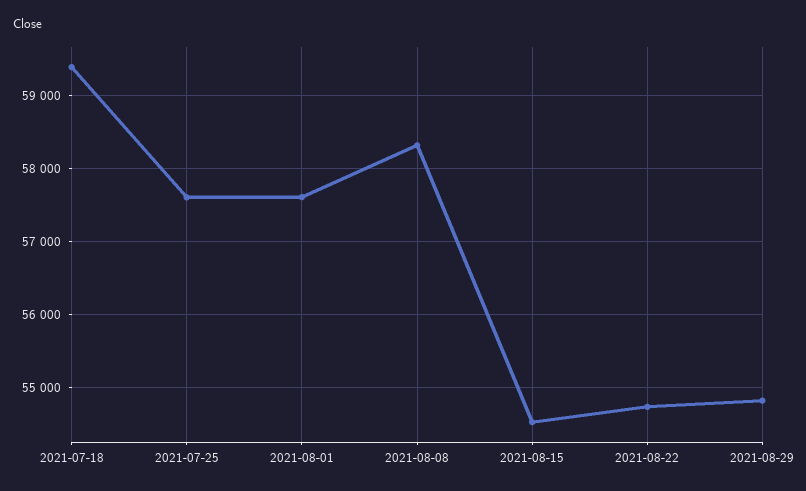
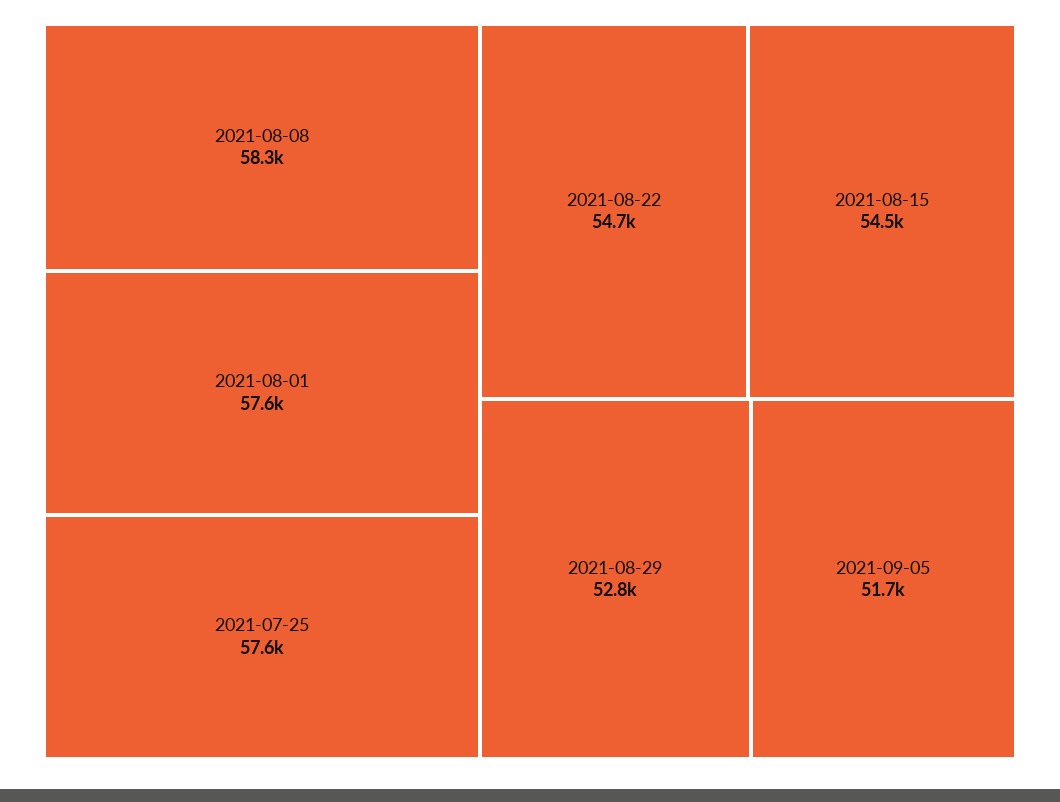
2021-07-18: 59400 -> none
2021-08-29: 54800 -> 52800
2021-09-05: none -> 51700

